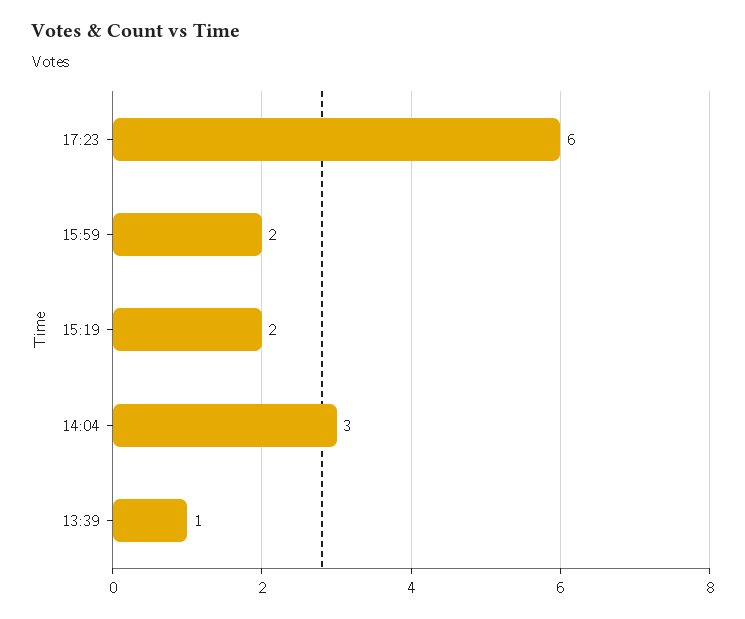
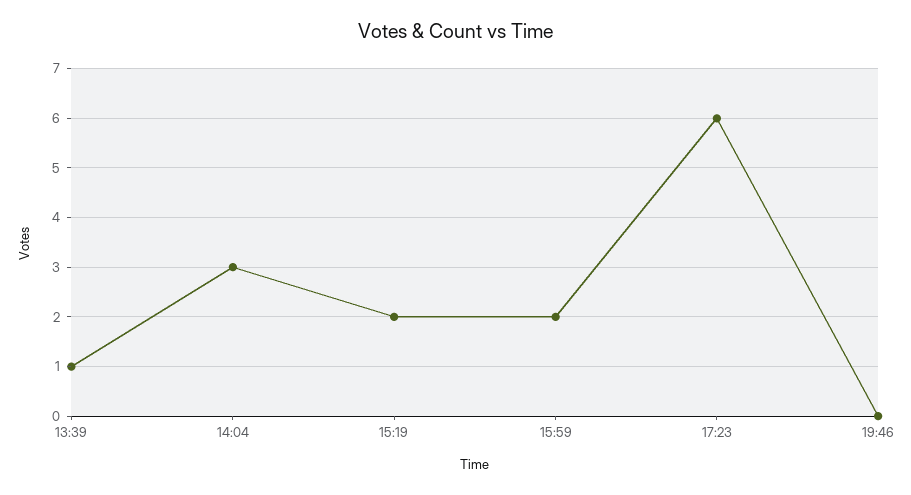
19:46: none -> 0

